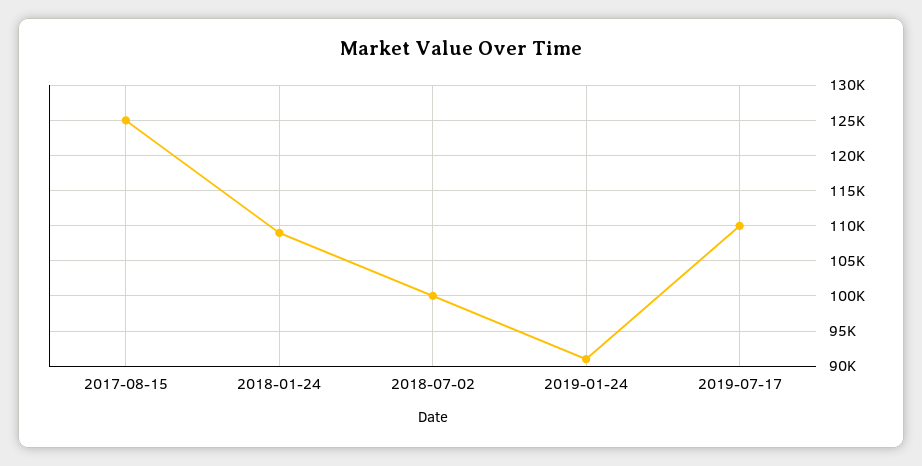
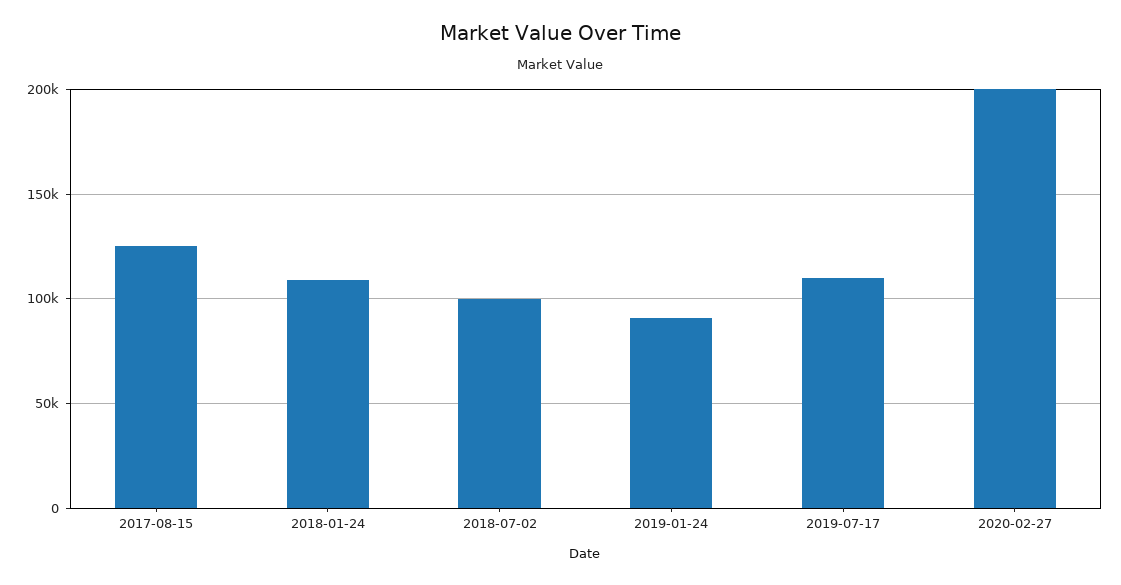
2020-02-27: none -> 200000

